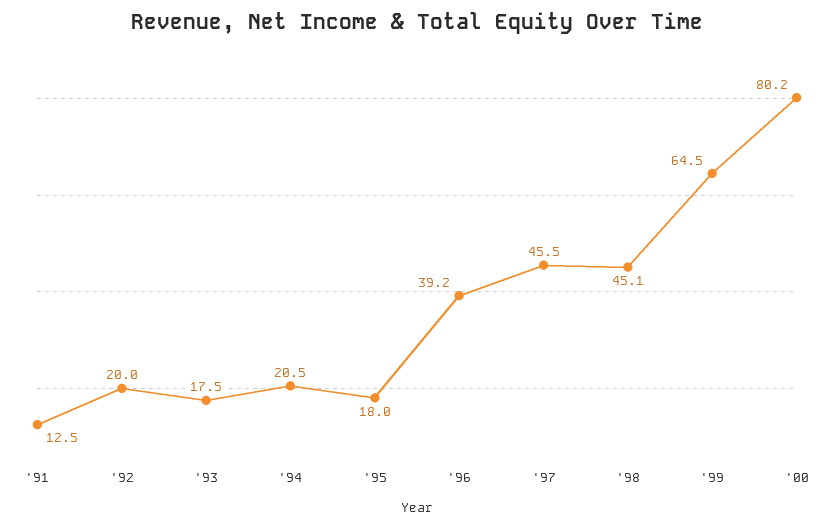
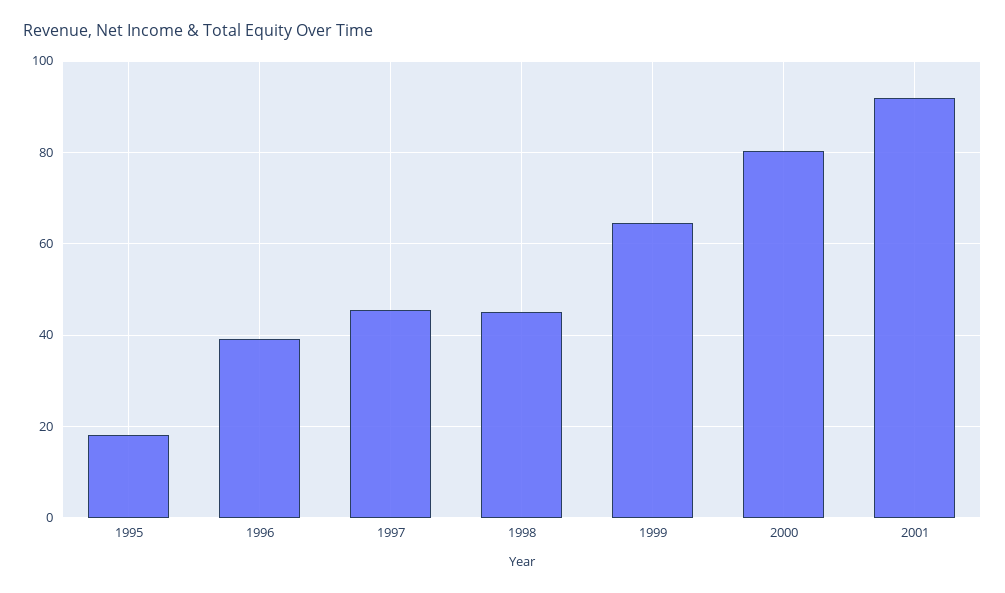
'91: 12.5 -> none
'92: 20 -> none
'93: 17.5 -> none
'94: 20.5 -> none
2001: none -> 92

